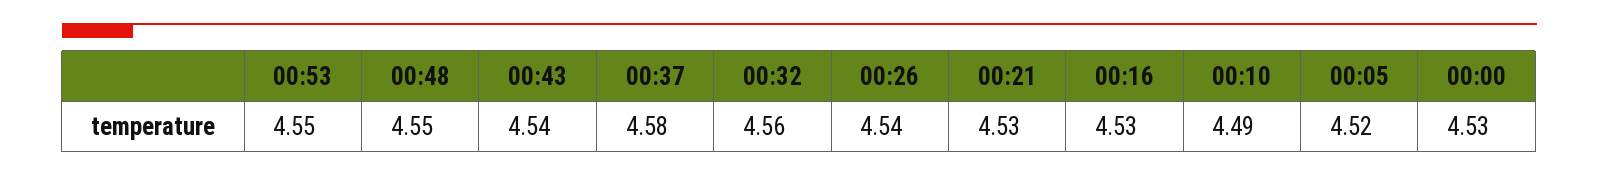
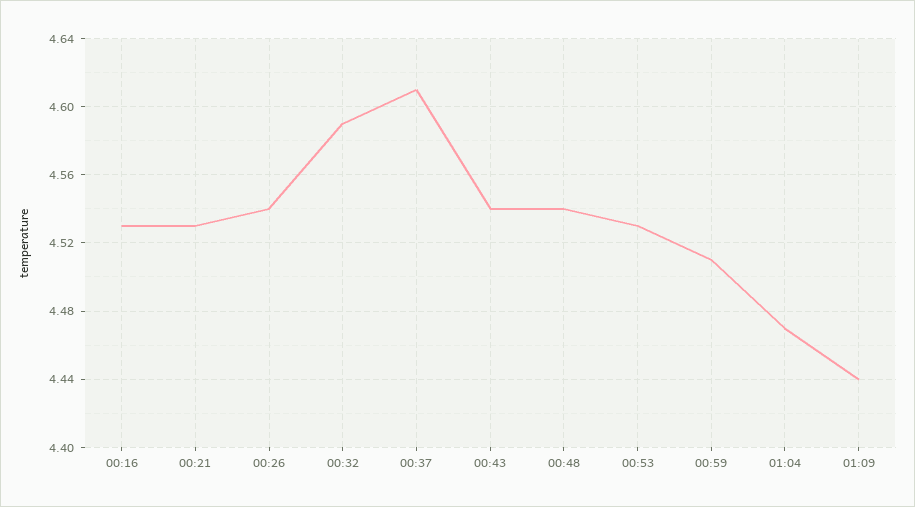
00:53: 4.55 -> 4.53
00:48: 4.55 -> 4.54
00:37: 4.58 -> 4.61
00:32: 4.56 -> 4.59
00:10: 4.49 -> none
00:05: 4.52 -> none
00:00: 4.53 -> none
00:59: none -> 4.51
01:04: none -> 4.47
01:09: none -> 4.44

